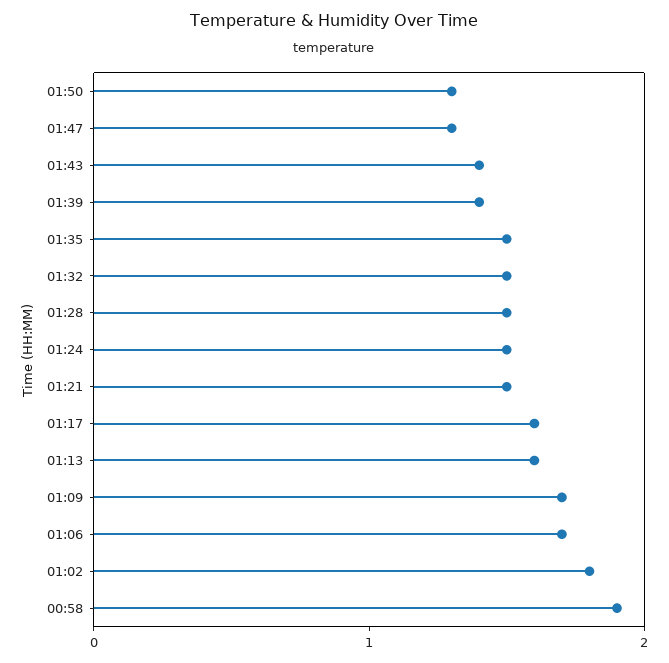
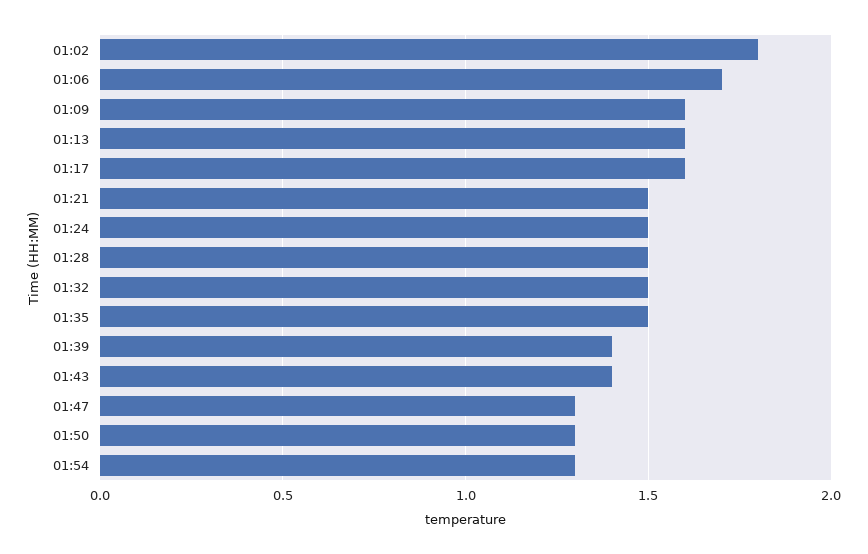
01:09: 1.7 -> 1.6
00:58: 1.9 -> none
01:54: none -> 1.3

